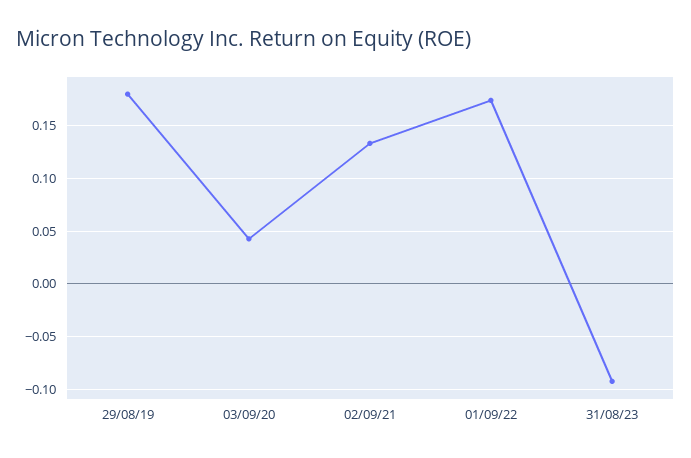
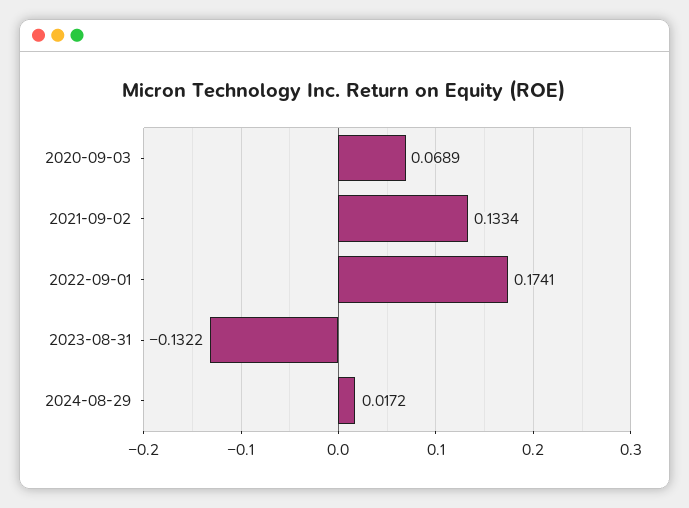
29/08/19: 0.18 -> none
03/09/20: 0.04 -> 0.0689
31/08/23: -0.09 -> -0.1322
2024-08-29: none -> 0.0172

